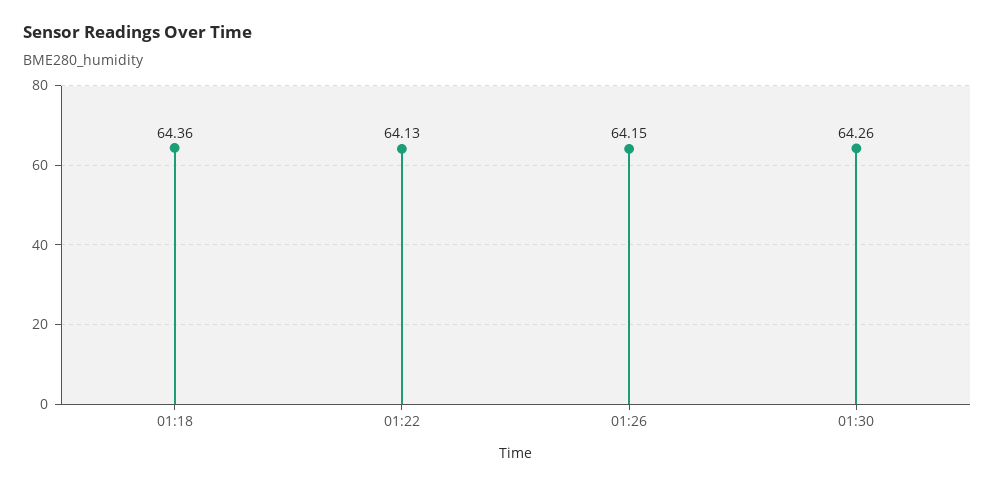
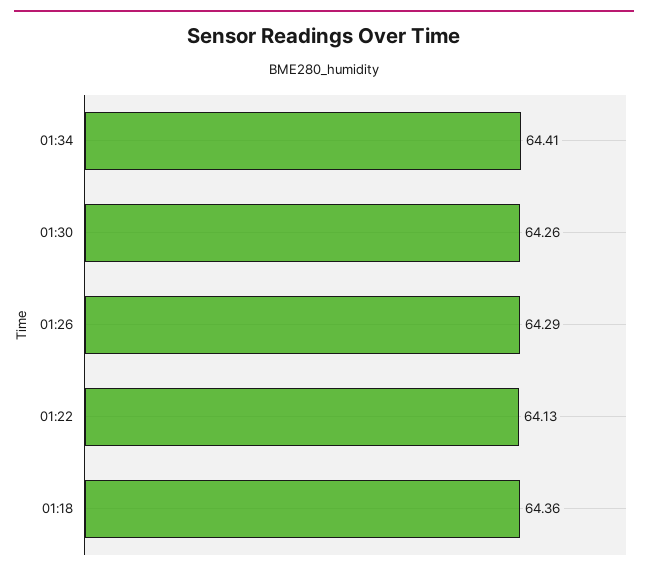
01:26: 64.15 -> 64.29
01:34: none -> 64.41

